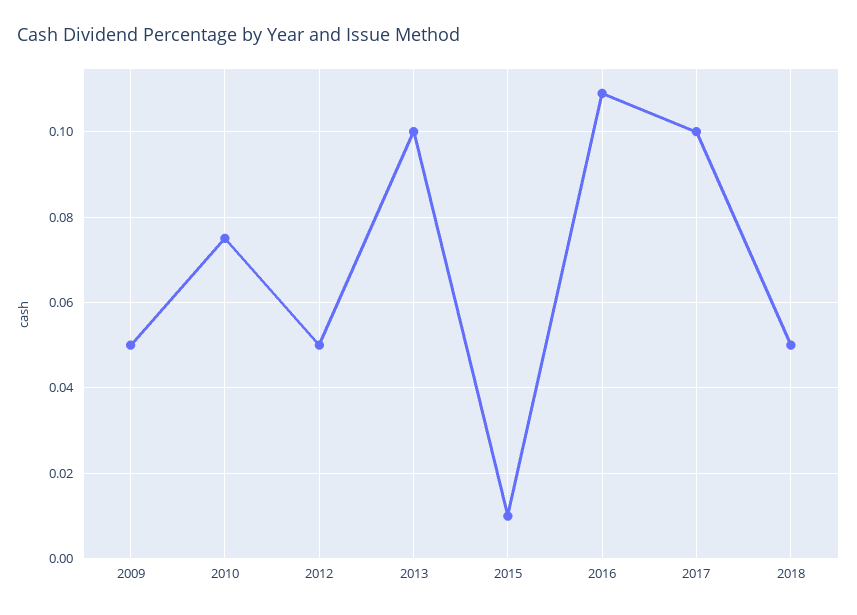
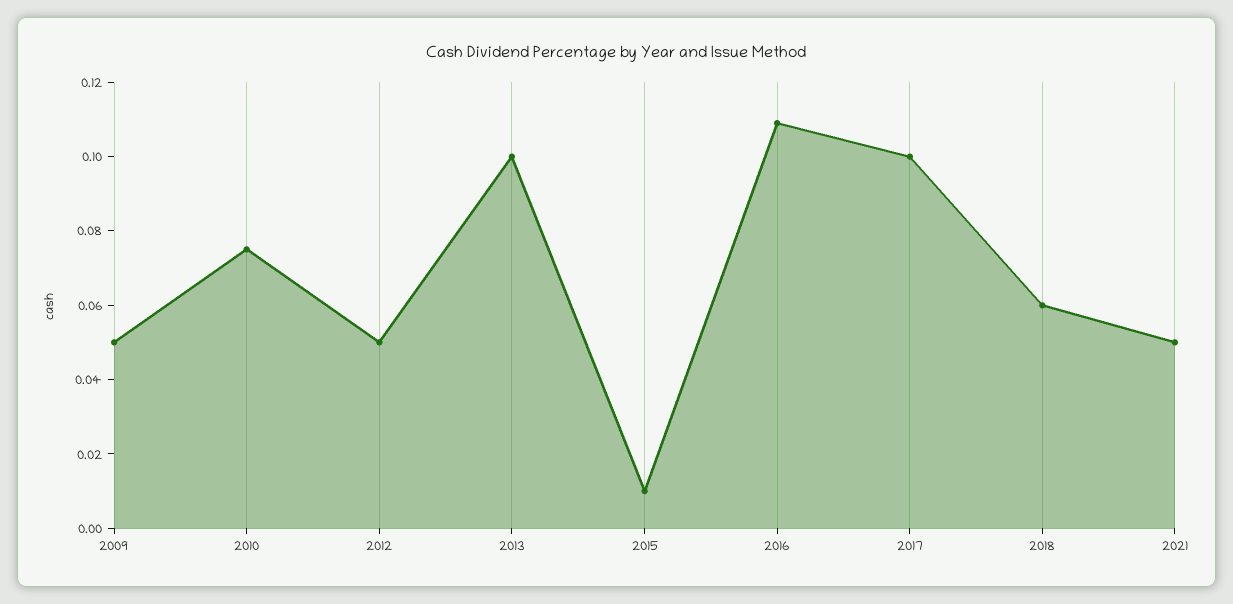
2018: 0.05 -> 0.06
2021: none -> 0.05

